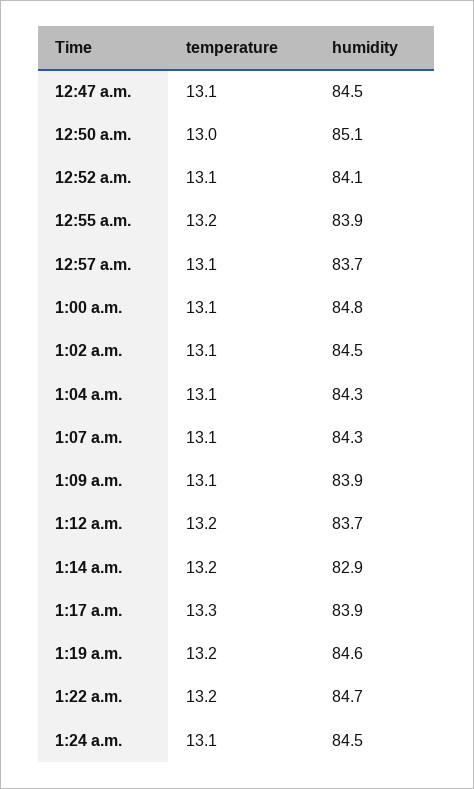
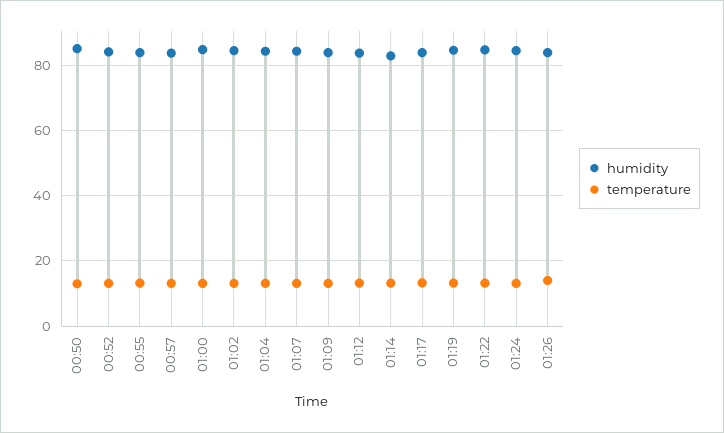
temperature, 12:47 a.m.: 13.1 -> none
humidity, 12:47 a.m.: 84.5 -> none
humidity, 01:26: none -> 84
temperature, 01:26: none -> 14

